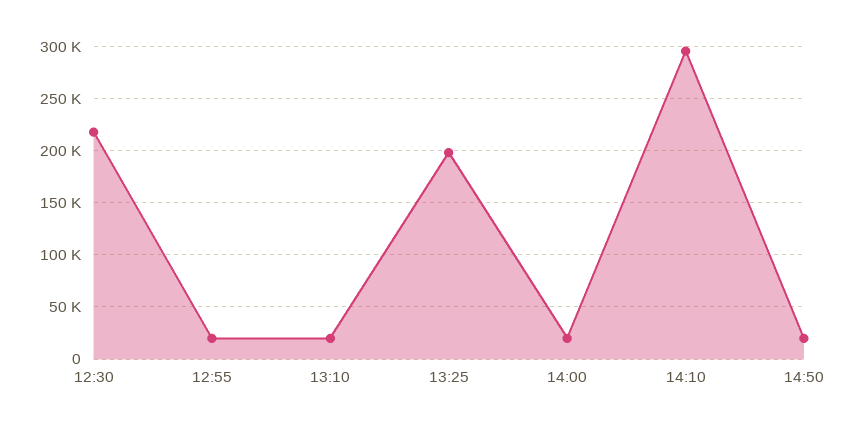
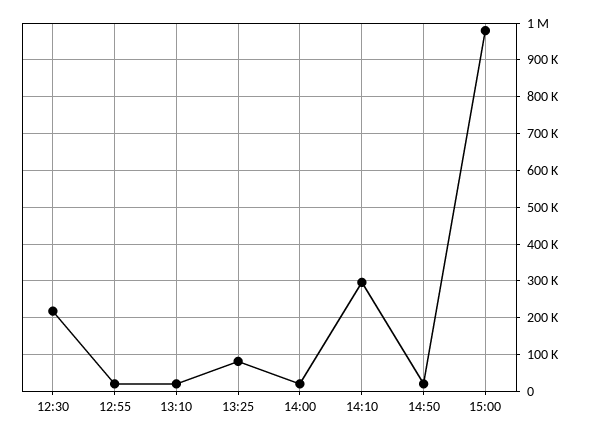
13:25: 200000 -> 80000
15:00: none -> 980000

